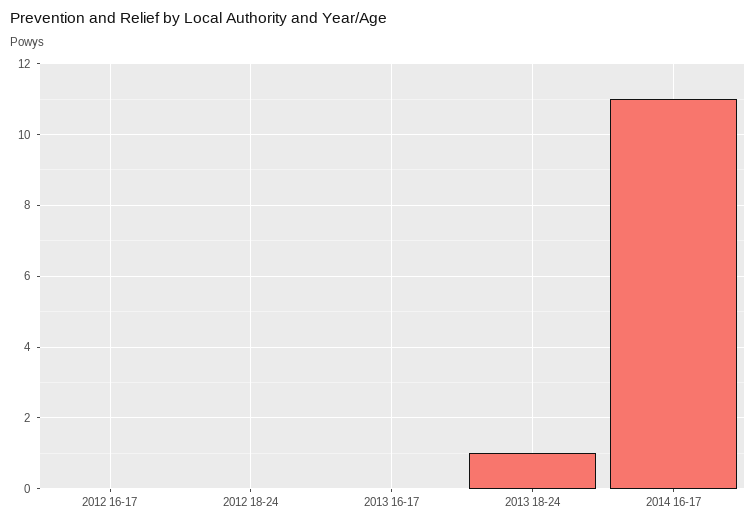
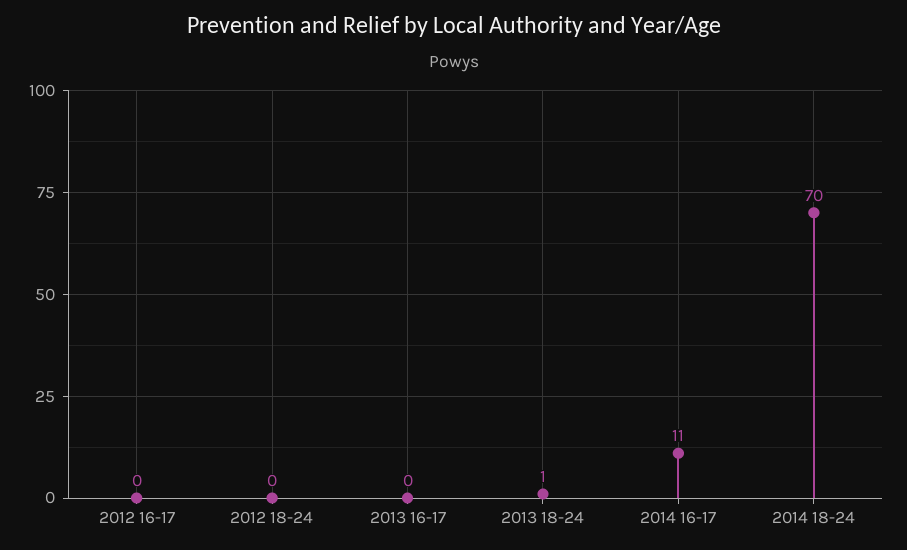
2014 18-24: none -> 70

